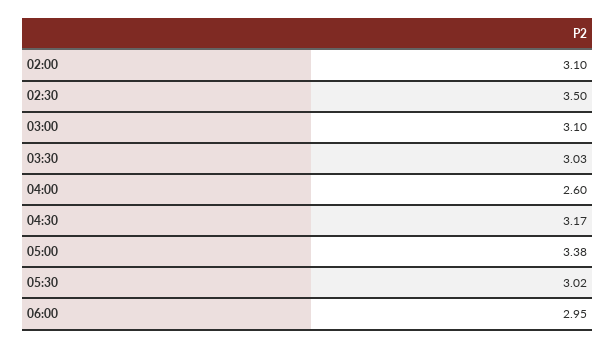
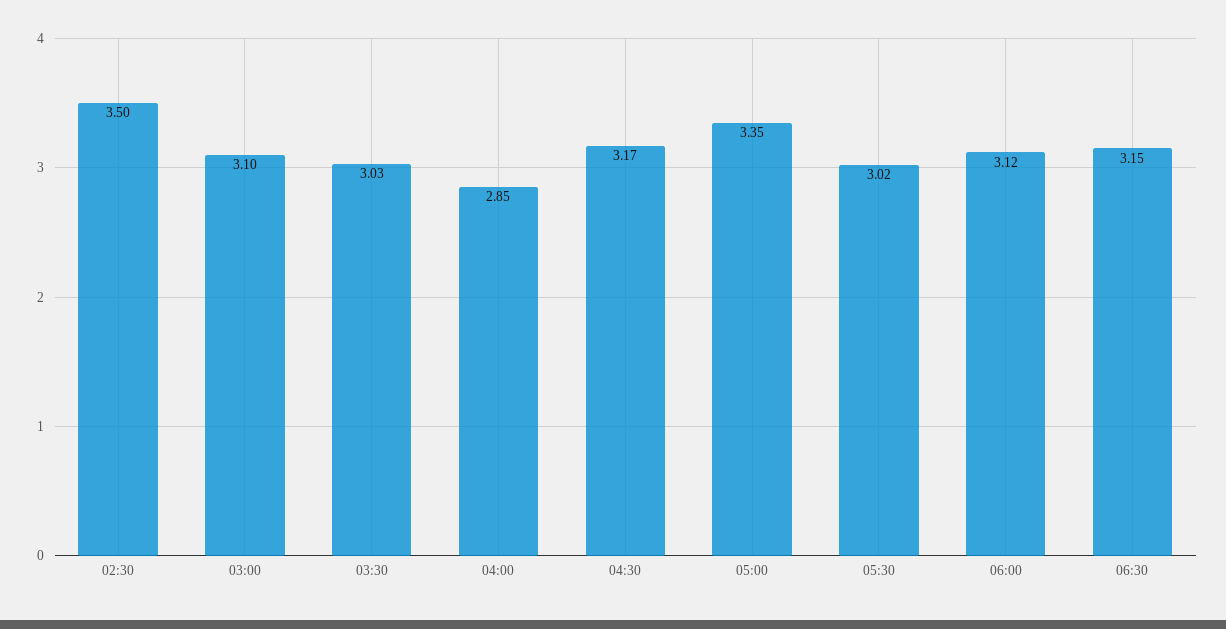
02:00: 3.1 -> none
04:00: 2.6 -> 2.85
05:00: 3.38 -> 3.35
06:00: 2.95 -> 3.12
06:30: none -> 3.15

